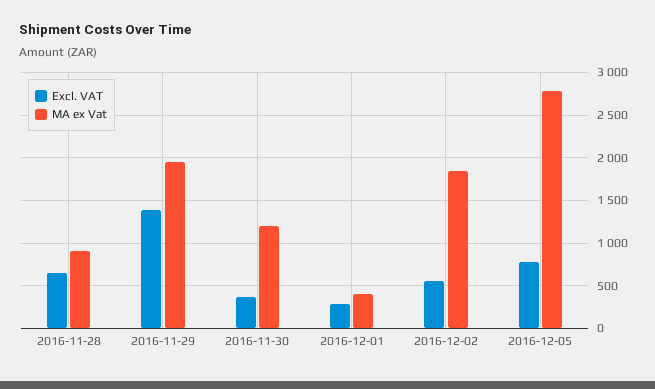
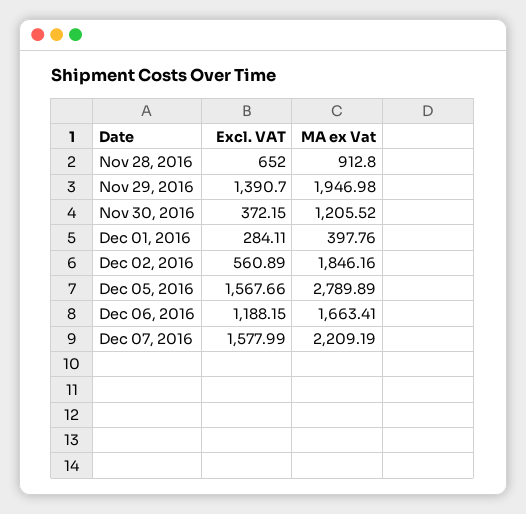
Excl. VAT, 2016-12-05: 800 -> 1567.66
Excl. VAT, Dec 06, 2016: none -> 1188.15
MA ex Vat, Dec 06, 2016: none -> 1663.41
Excl. VAT, Dec 07, 2016: none -> 1577.99
MA ex Vat, Dec 07, 2016: none -> 2209.19

